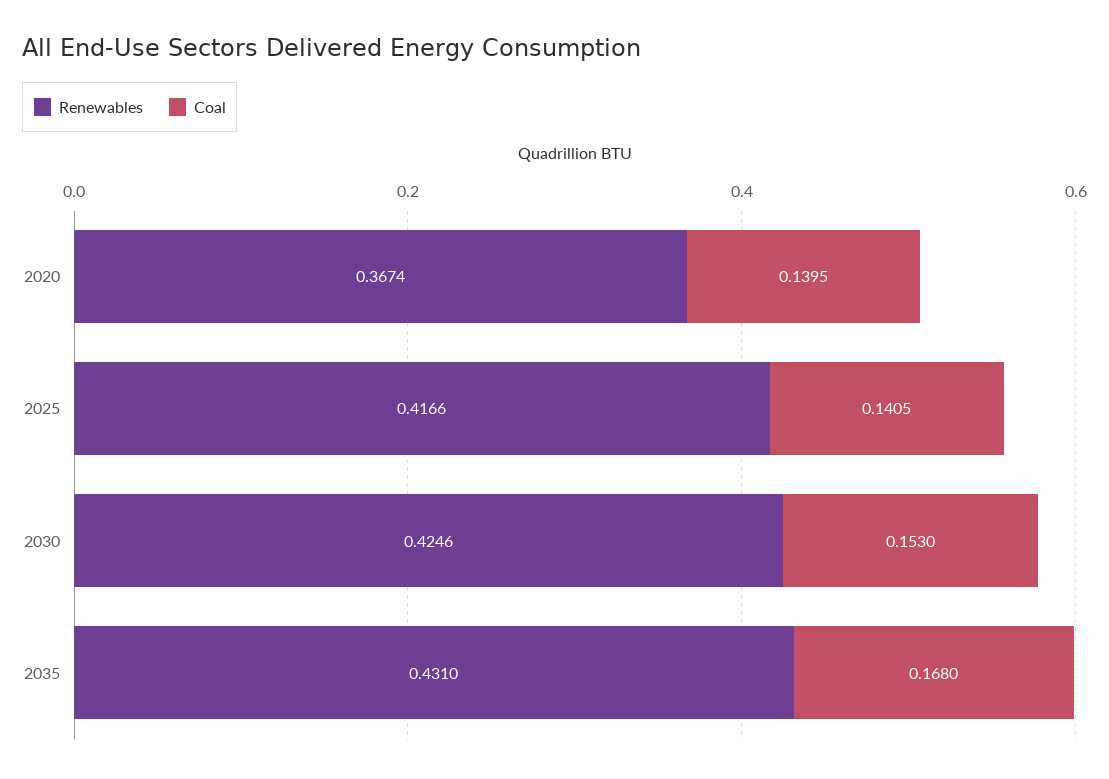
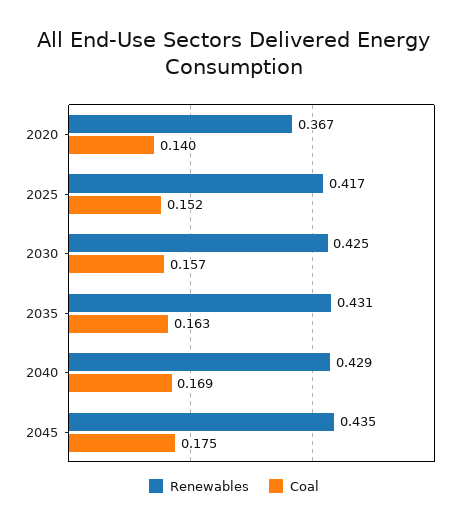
Coal, 2025: 0.1405 -> 0.152
Coal, 2030: 0.153 -> 0.157
Coal, 2035: 0.168 -> 0.163
Renewables, 2040: none -> 0.429
Coal, 2040: none -> 0.169
Renewables, 2045: none -> 0.435
Coal, 2045: none -> 0.175

